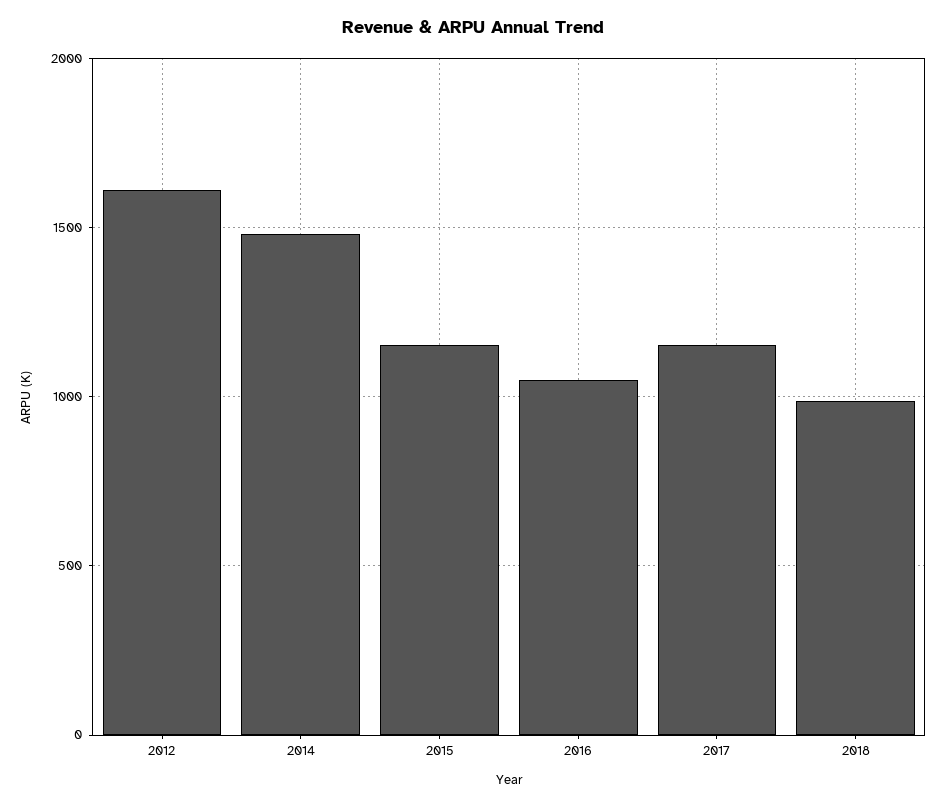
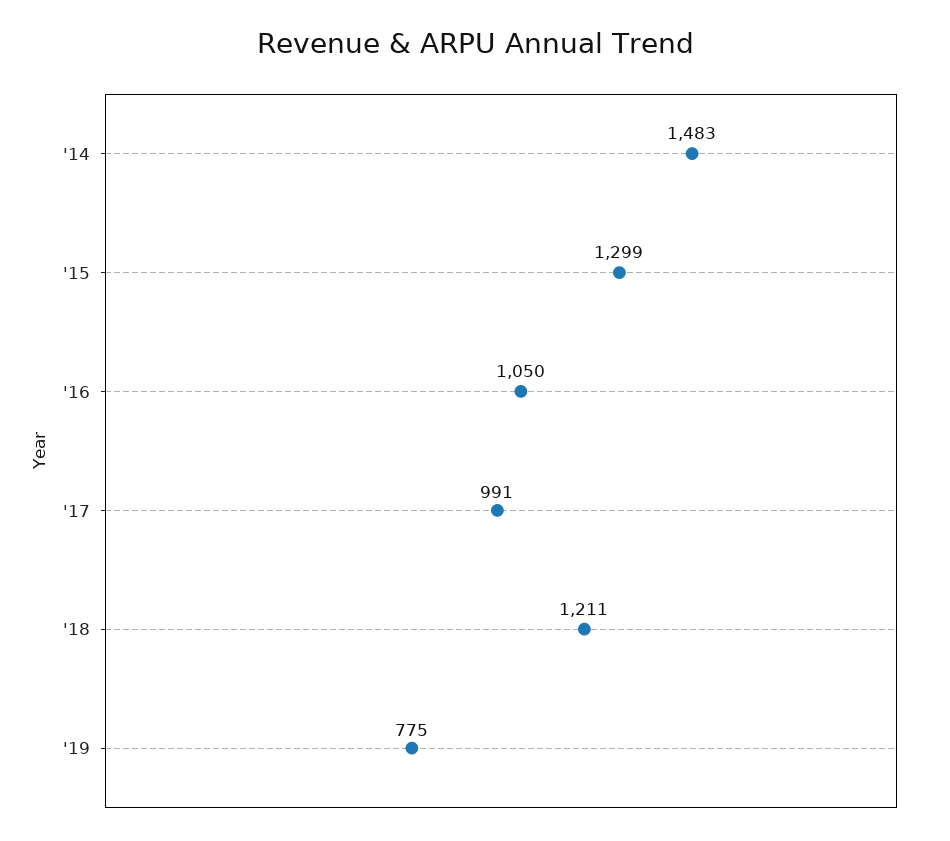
2012: 1600 -> none
2015: 1150 -> 1299
2017: 1150 -> 991
2018: 1000 -> 1211
'19: none -> 775

